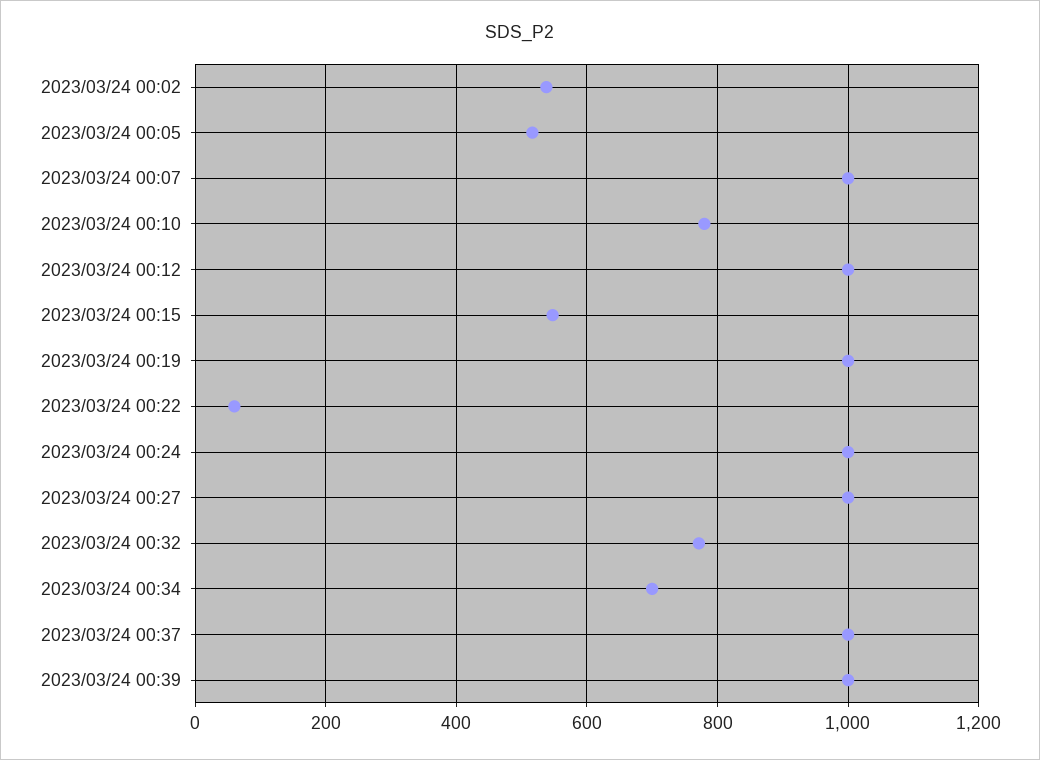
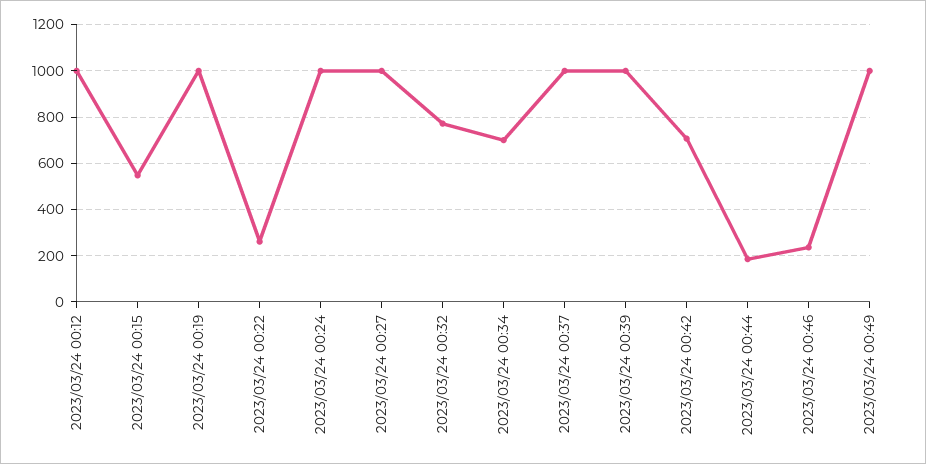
2023/03/24 00:02: 540 -> none
2023/03/24 00:05: 520 -> none
2023/03/24 00:07: 1000 -> none
2023/03/24 00:10: 780 -> none
2023/03/24 00:22: 60 -> 250
2023/03/24 00:42: none -> 700
2023/03/24 00:44: none -> 200
2023/03/24 00:46: none -> 250
2023/03/24 00:49: none -> 1000

